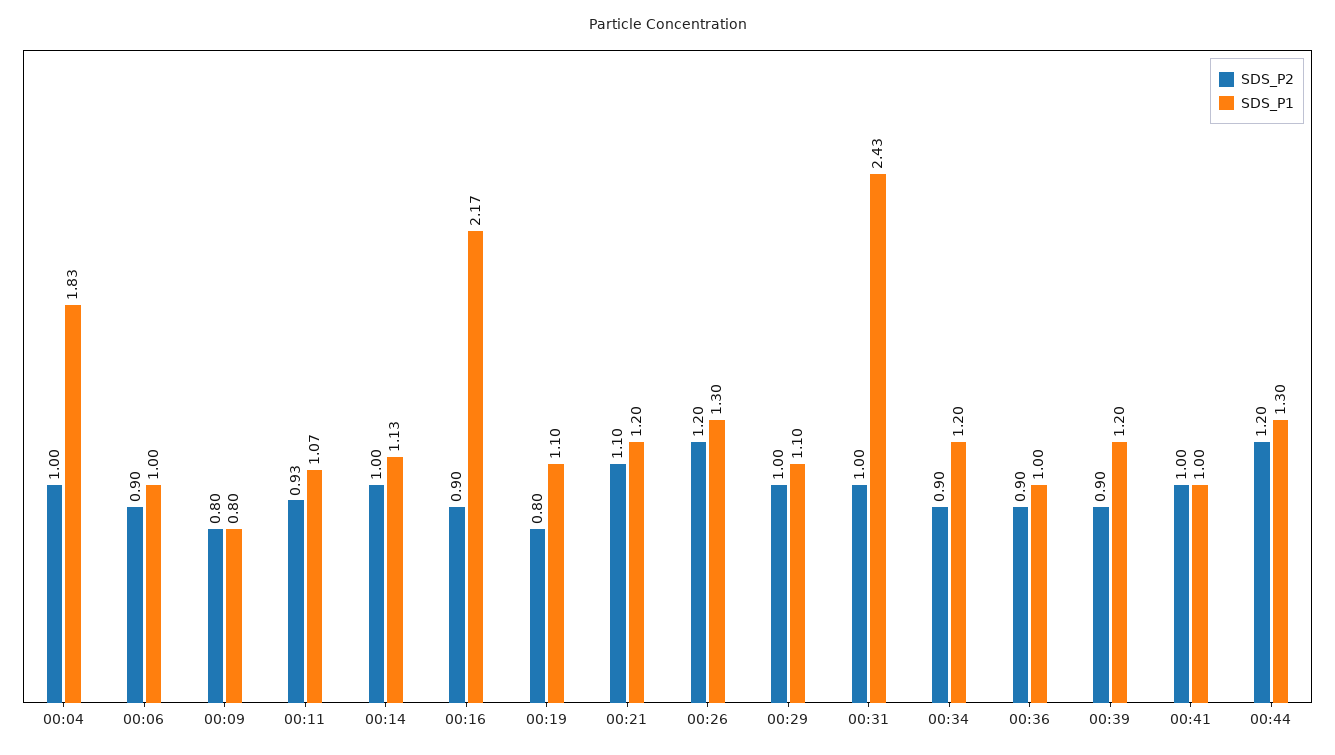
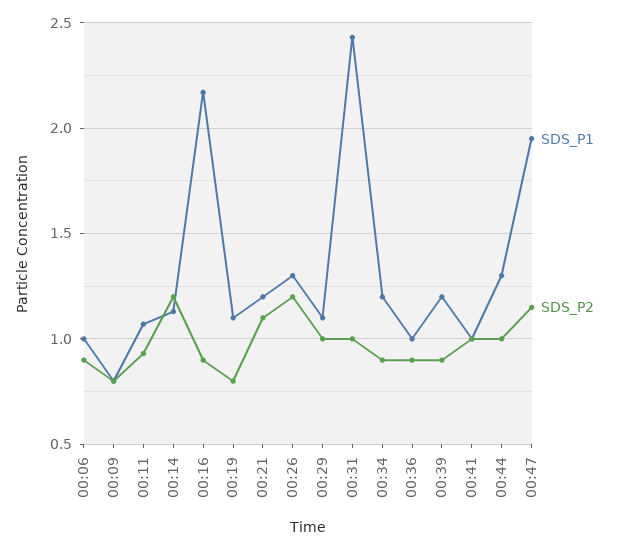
SDS_P2, 00:04: 1 -> none
SDS_P1, 00:04: 1.83 -> none
SDS_P2, 00:14: 1 -> 1.2
SDS_P2, 00:44: 1.2 -> 1
SDS_P1, 00:47: none -> 1.95
SDS_P2, 00:47: none -> 1.15

